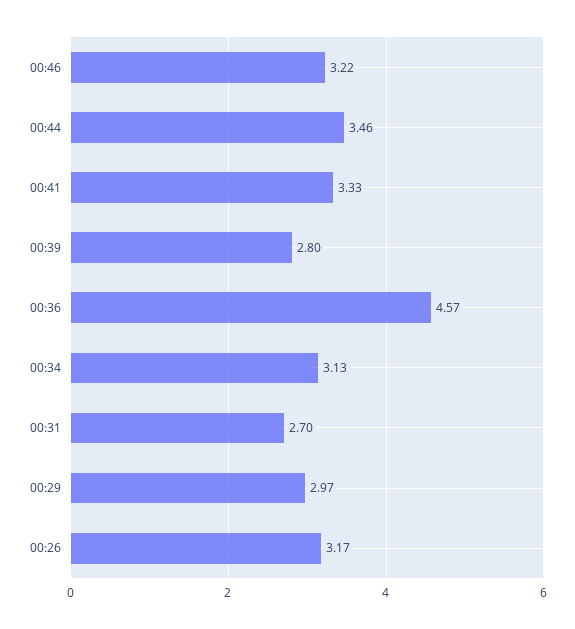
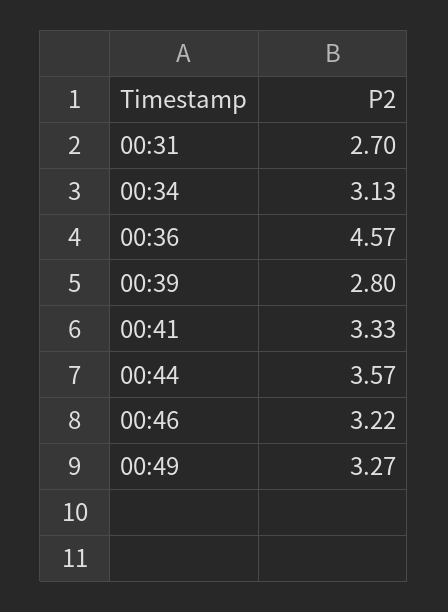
00:44: 3.46 -> 3.57
00:29: 2.97 -> none
00:26: 3.17 -> none
00:49: none -> 3.27

